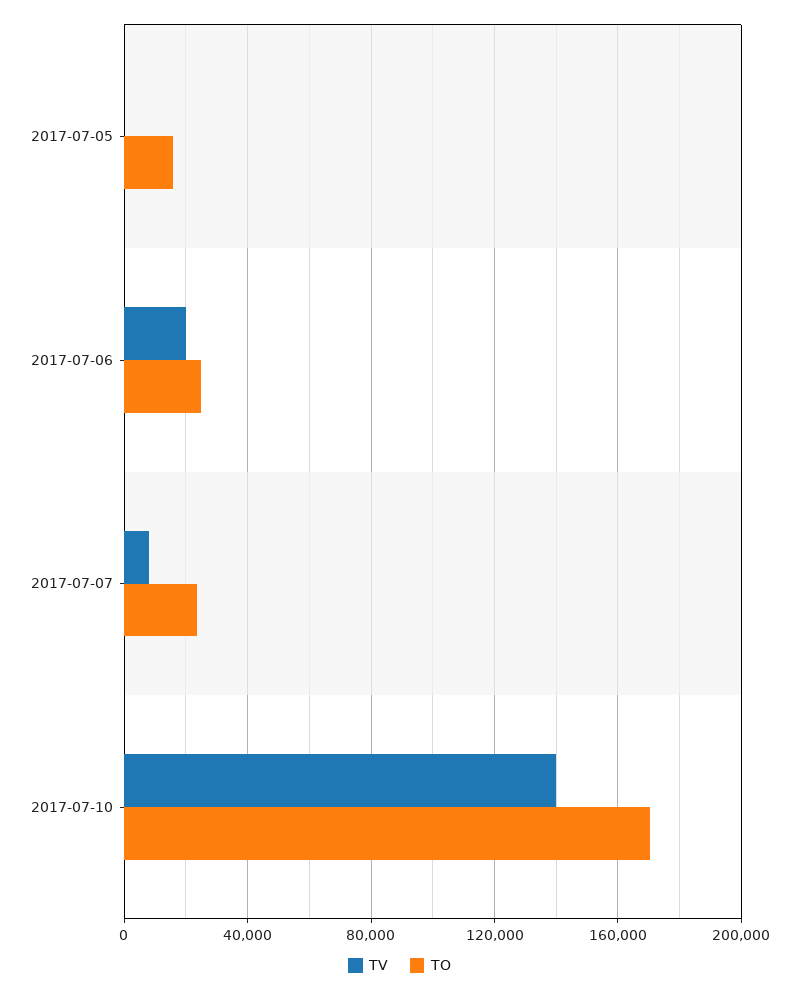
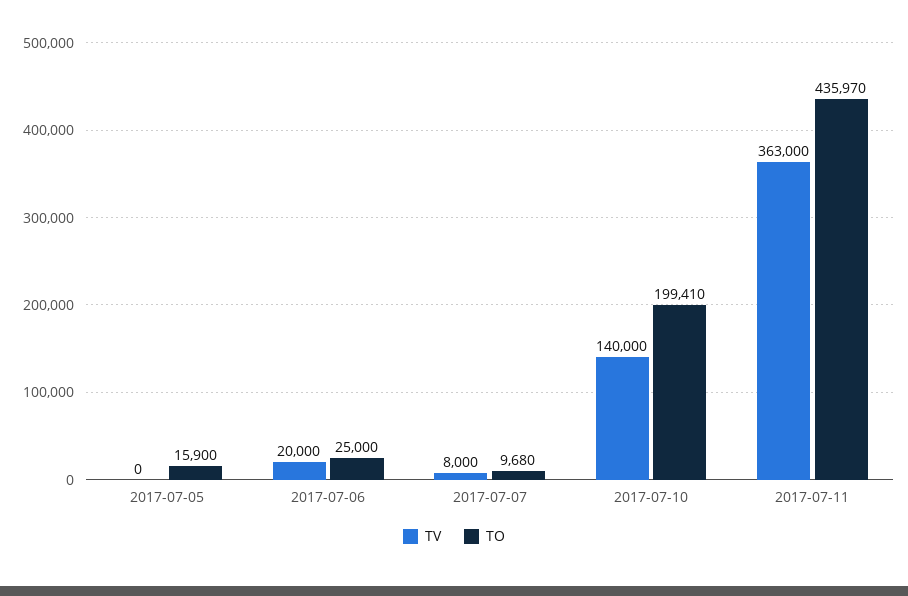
TO, 2017-07-07: 25000 -> 9680
TO, 2017-07-10: 170000 -> 199410
TV, 2017-07-11: none -> 363000
TO, 2017-07-11: none -> 435970

